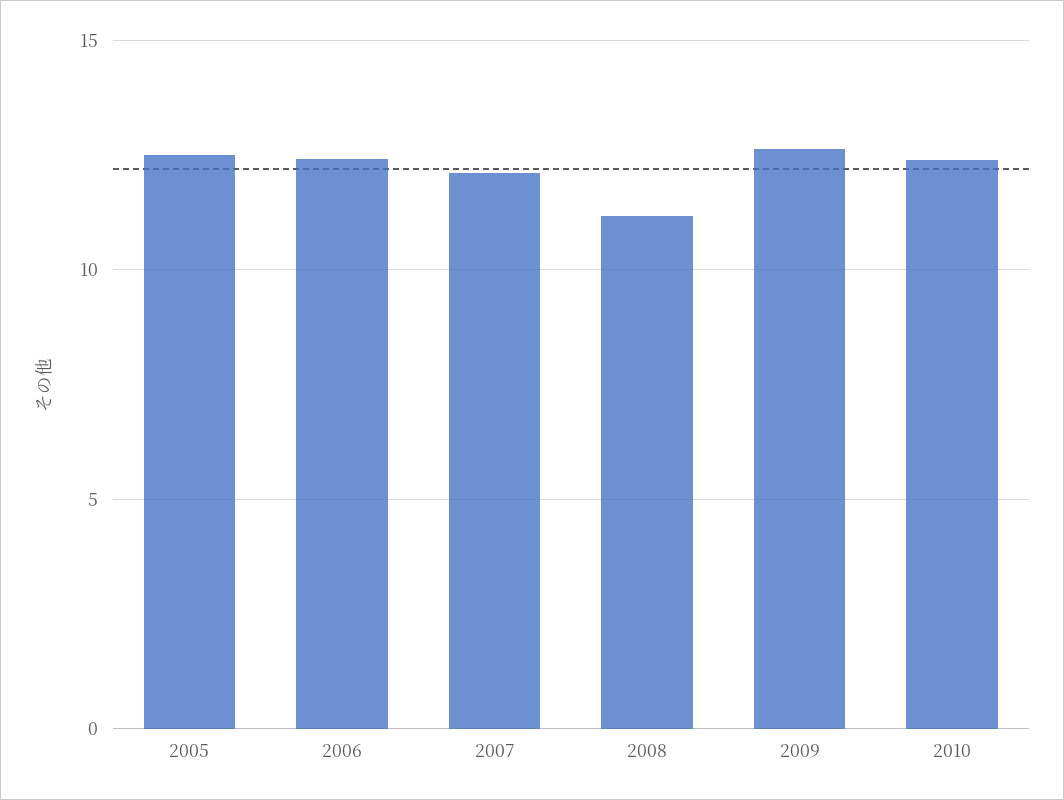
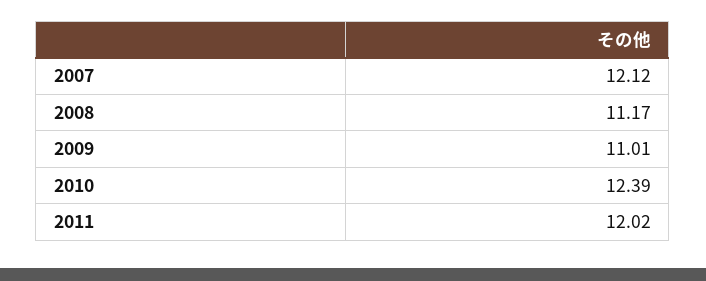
2005: 12.5 -> none
2006: 12.5 -> none
2009: 12.5 -> 11.01
2011: none -> 12.02

